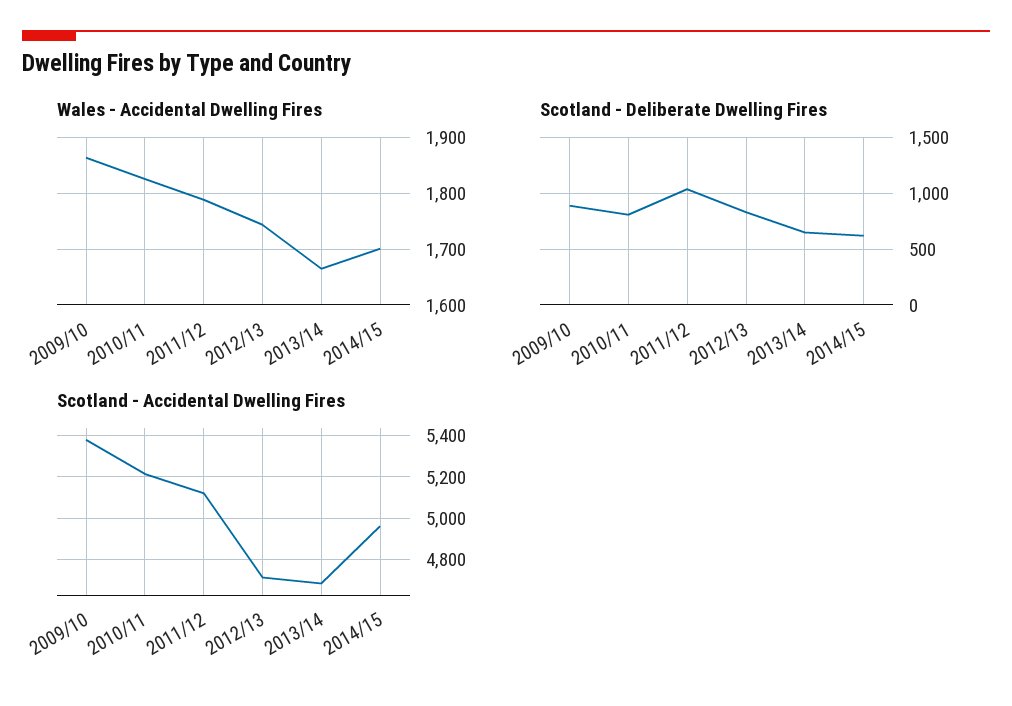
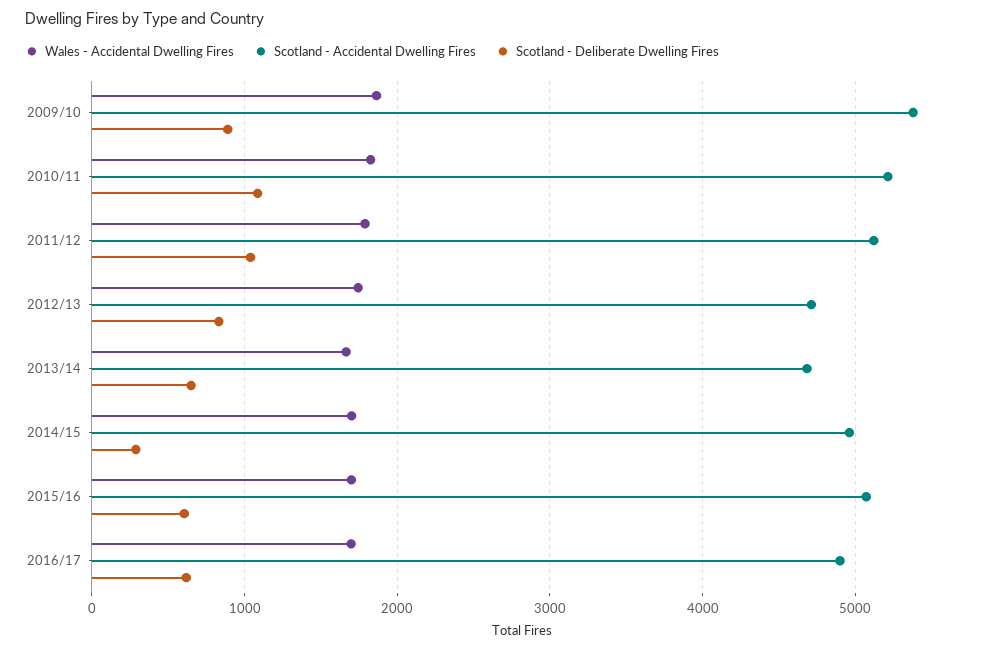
Scotland - Deliberate Dwelling Fires, 2010/11: 800 -> 1100
Scotland - Deliberate Dwelling Fires, 2014/15: 600 -> 300
Wales - Accidental Dwelling Fires, 2015/16: none -> 1700
Scotland - Accidental Dwelling Fires, 2015/16: none -> 5100
Scotland - Deliberate Dwelling Fires, 2015/16: none -> 600
Wales - Accidental Dwelling Fires, 2016/17: none -> 1700
Scotland - Accidental Dwelling Fires, 2016/17: none -> 4900
Scotland - Deliberate Dwelling Fires, 2016/17: none -> 600

